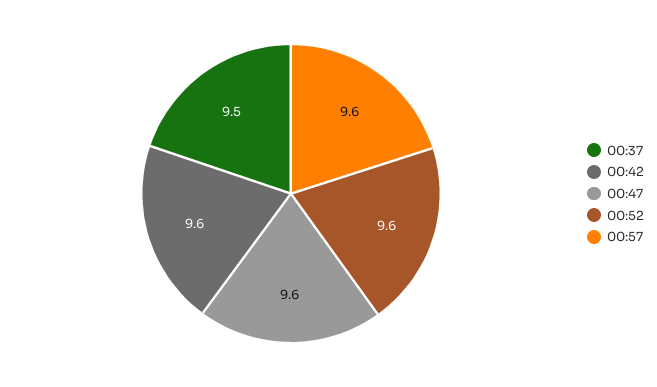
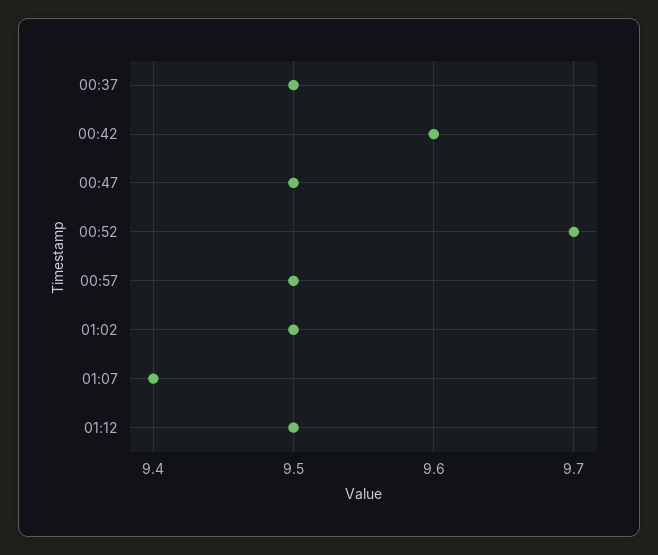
00:47: 9.6 -> 9.5
00:52: 9.6 -> 9.7
00:57: 9.6 -> 9.5
01:02: none -> 9.5
01:07: none -> 9.4
01:12: none -> 9.5

